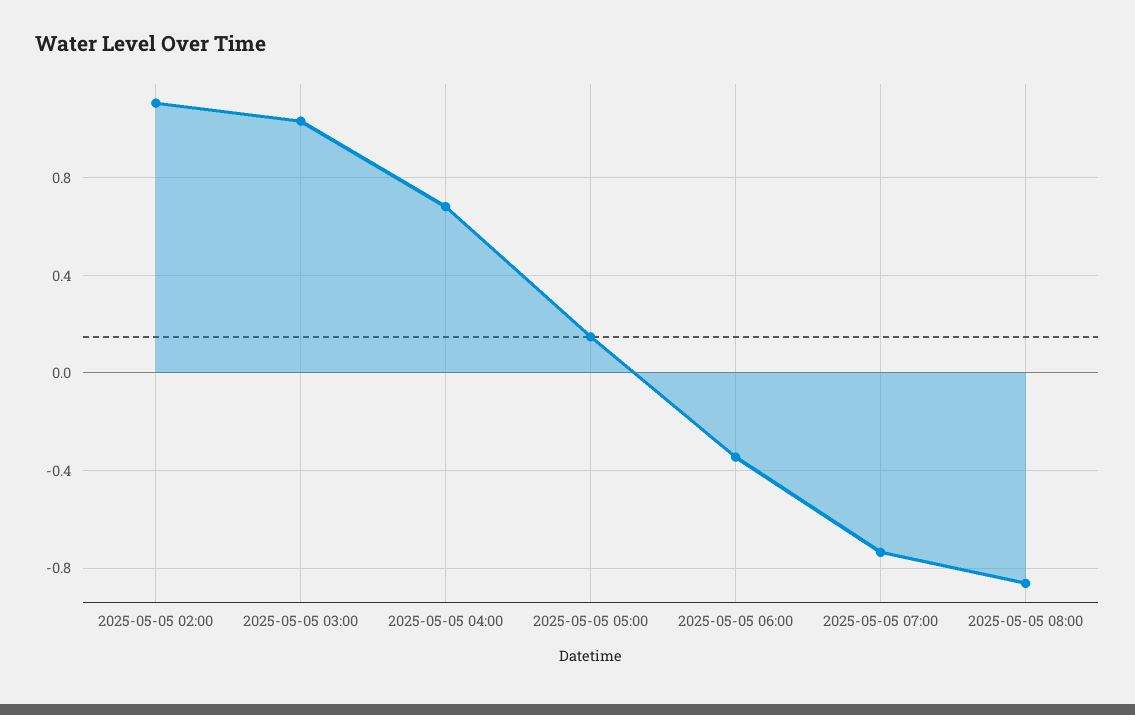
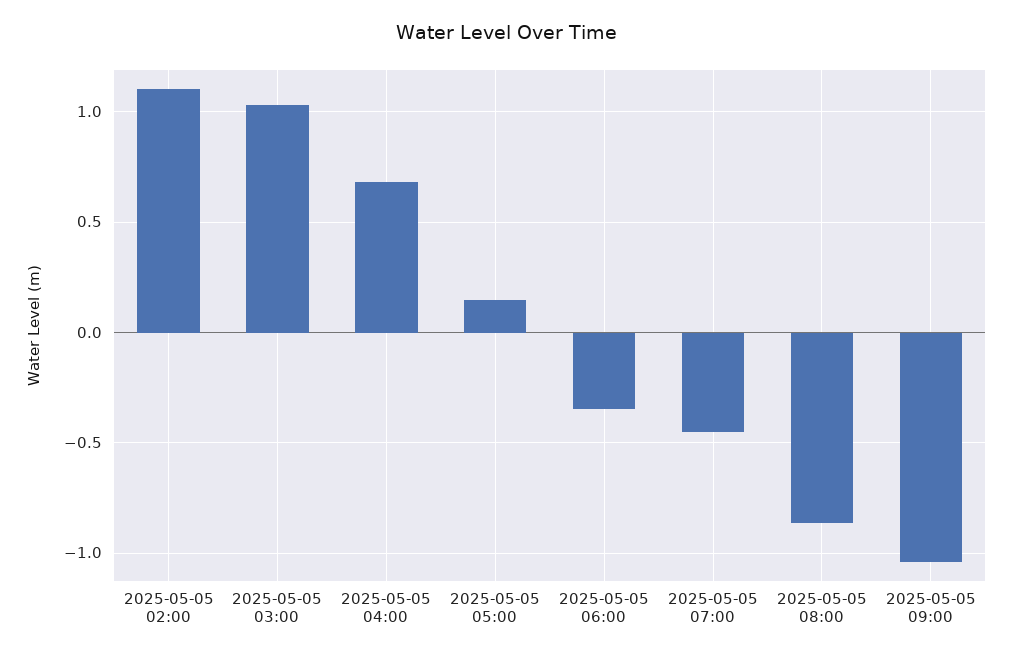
2025-05-05 07:00: -0.75 -> -0.45
2025-05-05 09:00: none -> -1.05

